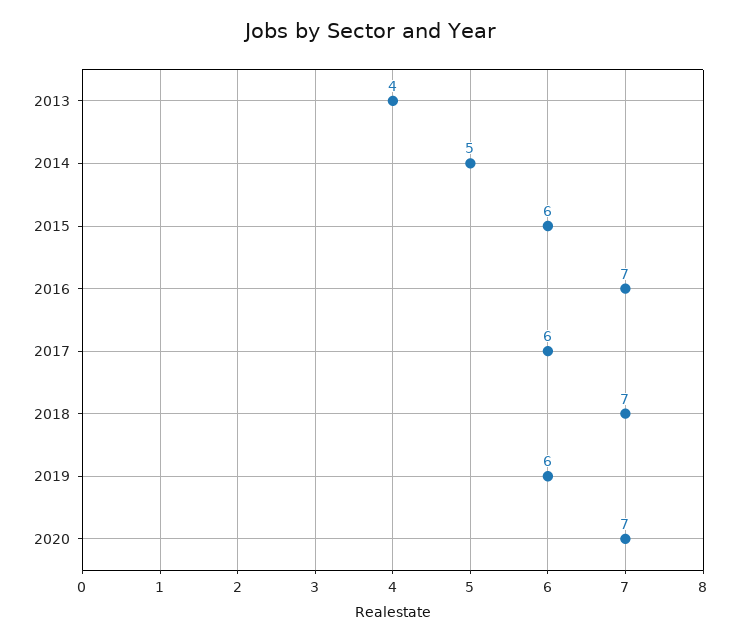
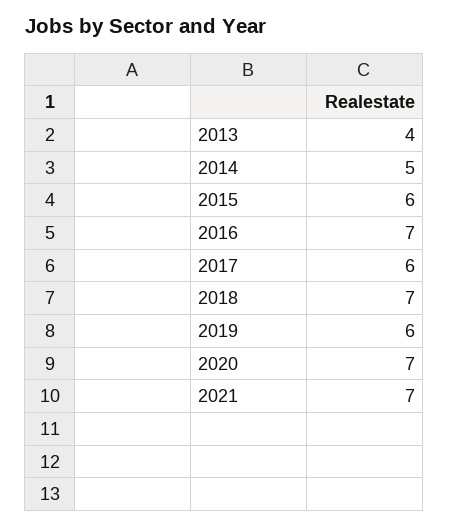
2021: none -> 7

